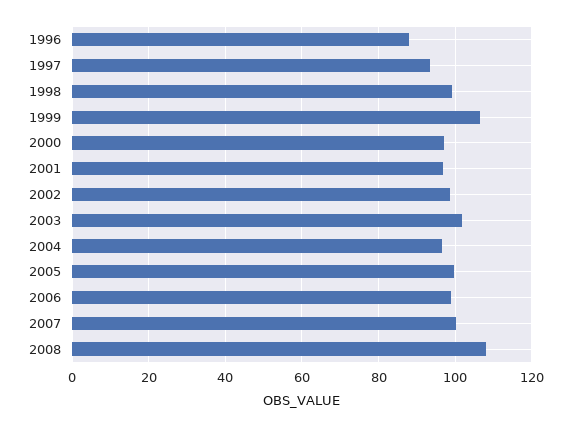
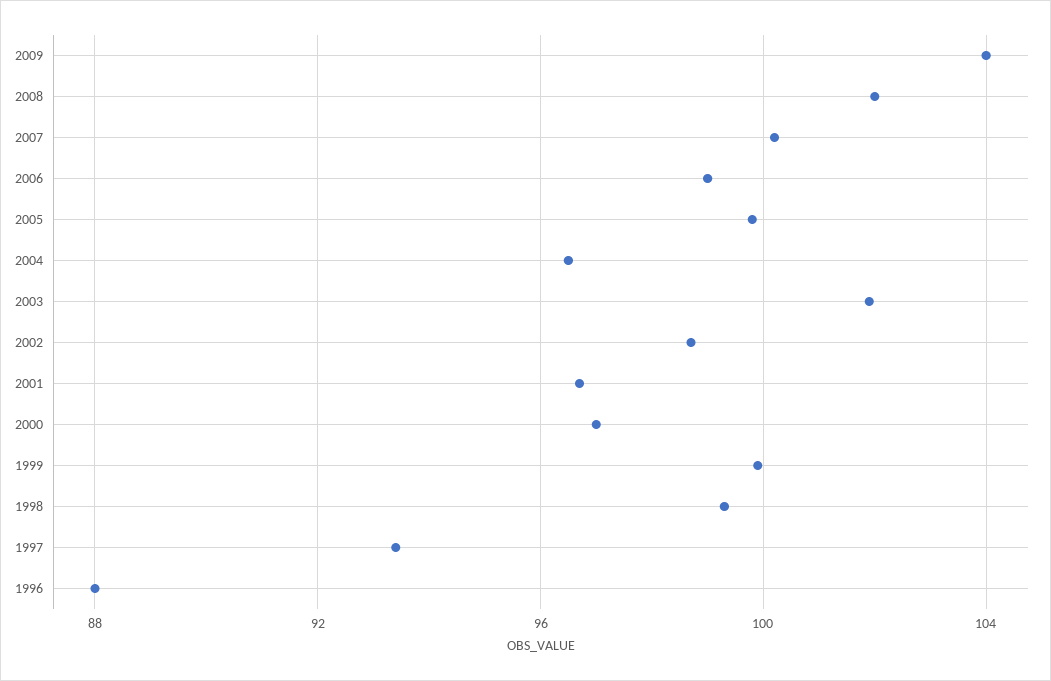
1999: 106 -> 100
2008: 108 -> 102
2009: none -> 104

